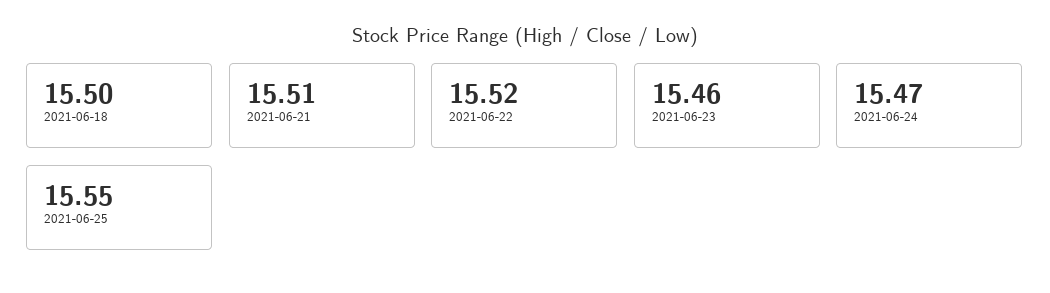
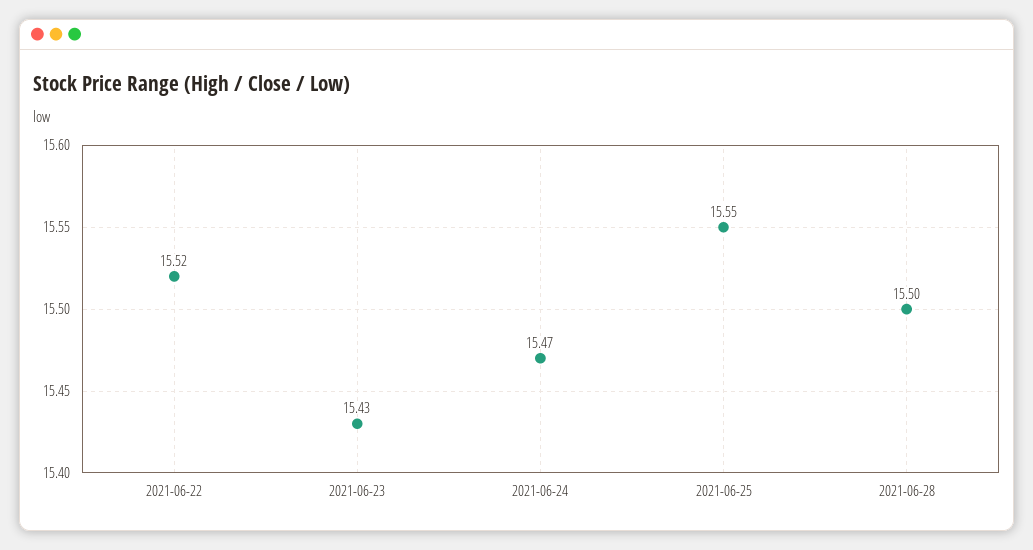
2021-06-18: 15.5 -> none
2021-06-21: 15.51 -> none
2021-06-23: 15.46 -> 15.43
2021-06-28: none -> 15.5

